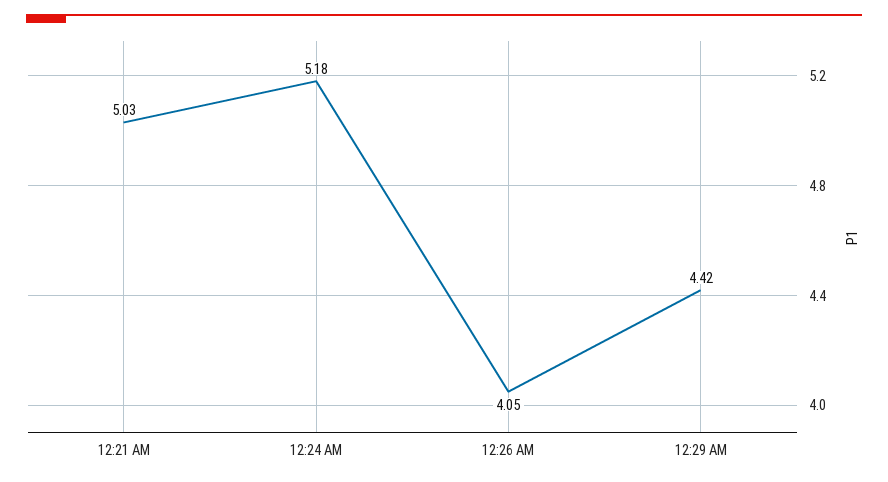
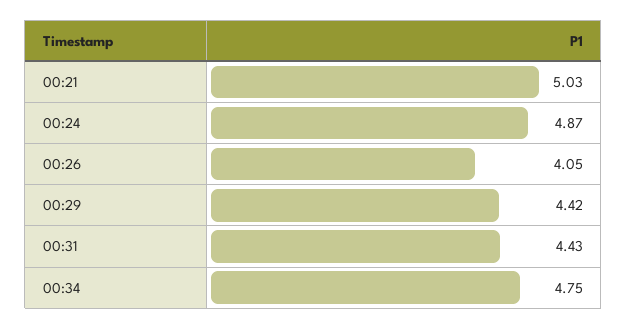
12:24 AM: 5.18 -> 4.87
00:31: none -> 4.43
00:34: none -> 4.75

